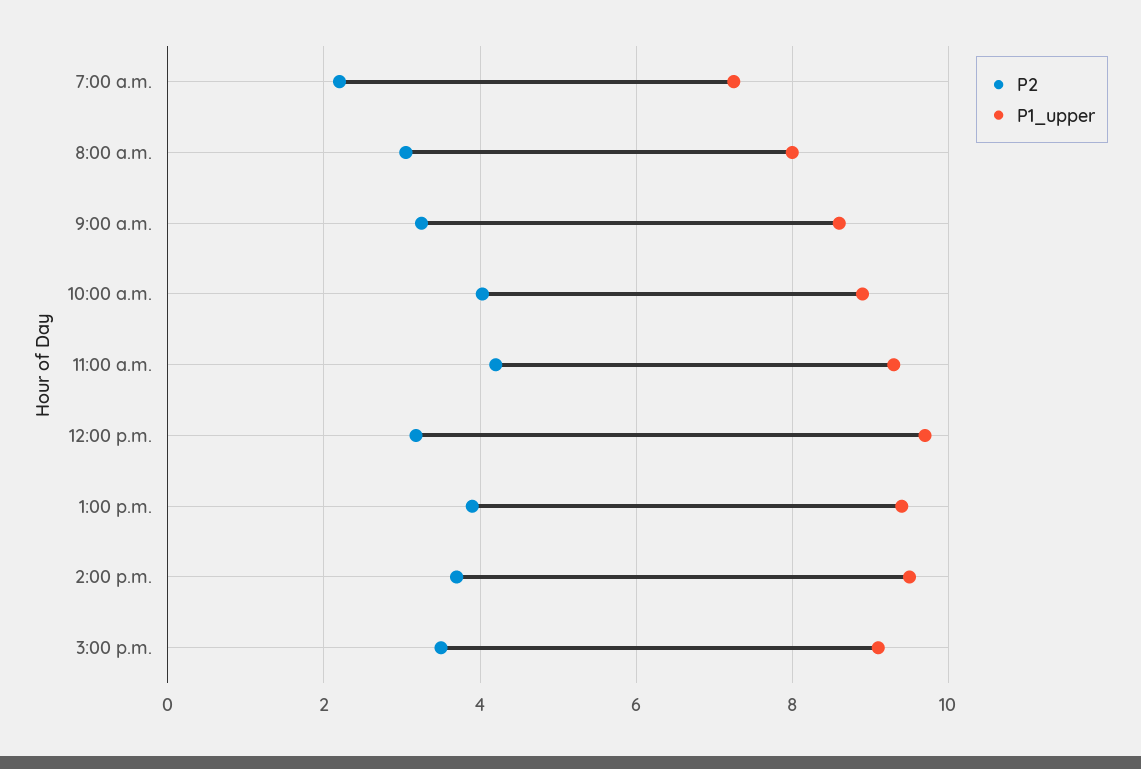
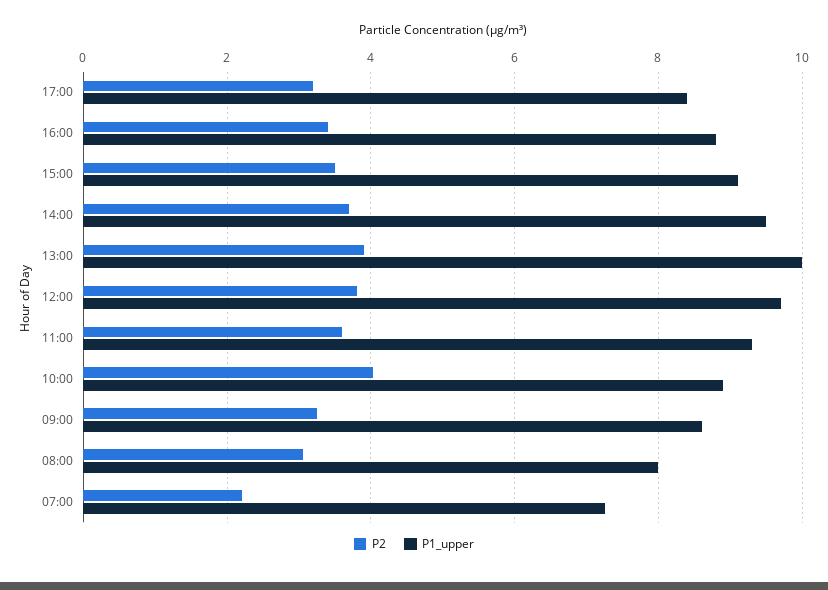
P2, 11:00 a.m.: 4.2 -> 3.6
P2, 12:00 p.m.: 3.2 -> 3.8
P1_upper, 1:00 p.m.: 9.4 -> 10
P2, 17:00: none -> 3.2
P1_upper, 17:00: none -> 8.4
P2, 16:00: none -> 3.4
P1_upper, 16:00: none -> 8.8

